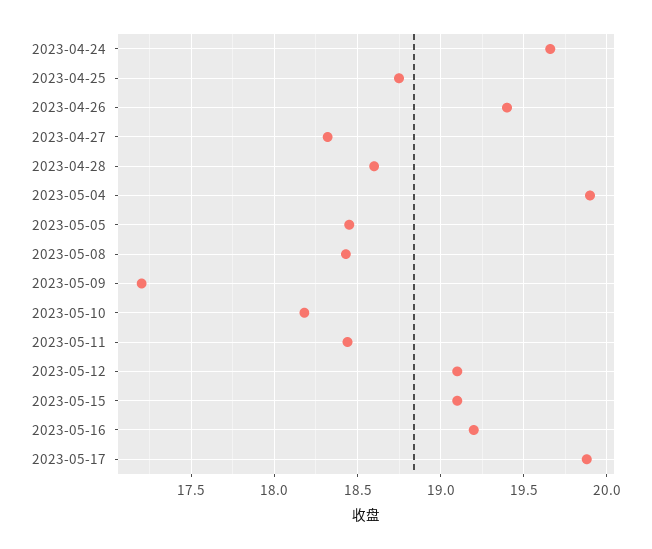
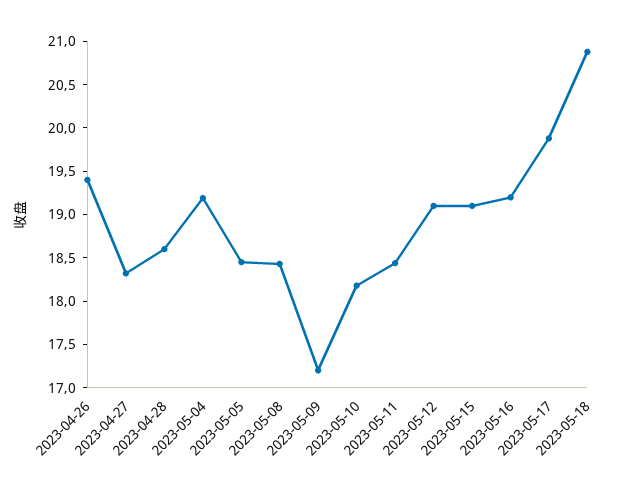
2023-04-24: 19.65 -> none
2023-04-25: 18.75 -> none
2023-05-04: 19.9 -> 19.2
2023-05-18: none -> 20.9

